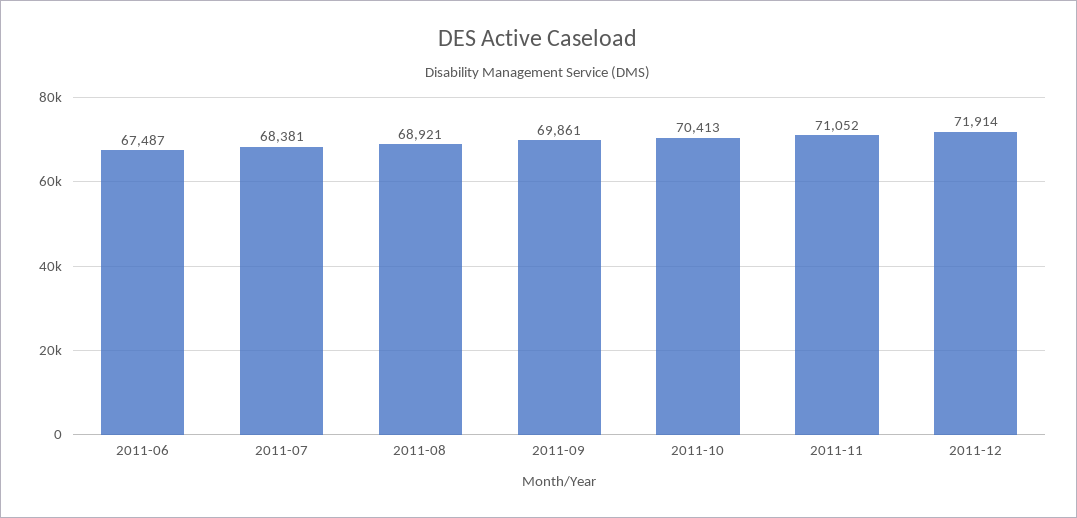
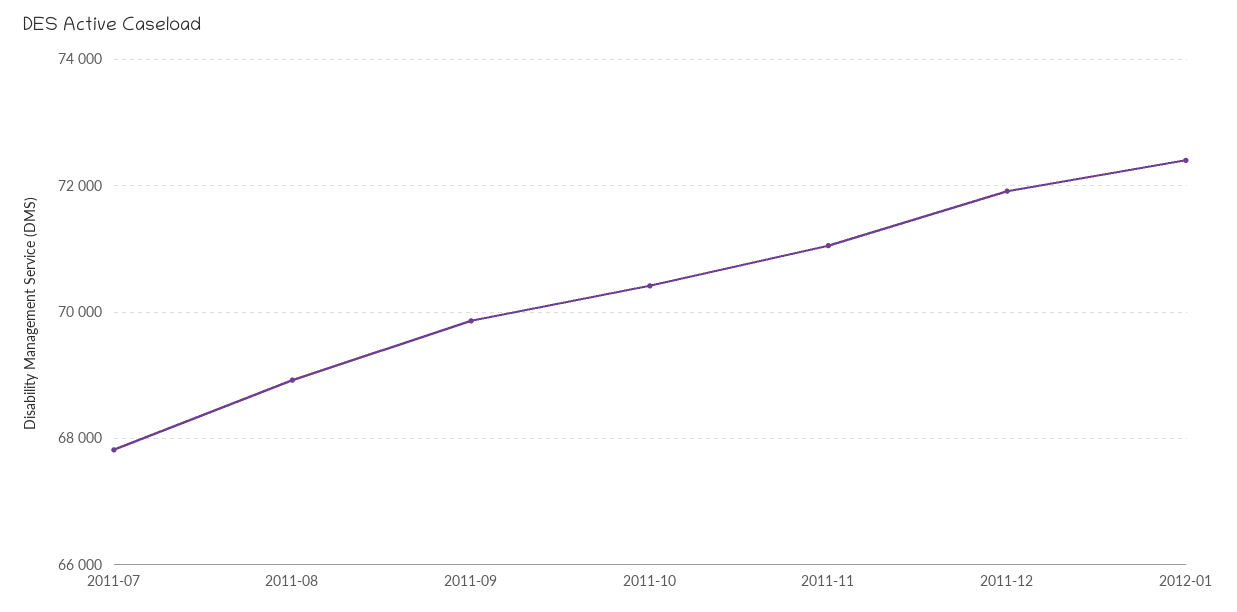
2011-06: 67487 -> none
2011-07: 68381 -> 67800
2012-01: none -> 72400

